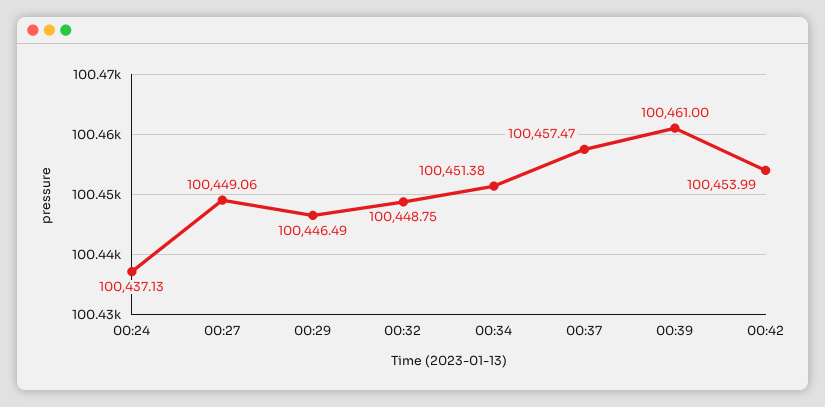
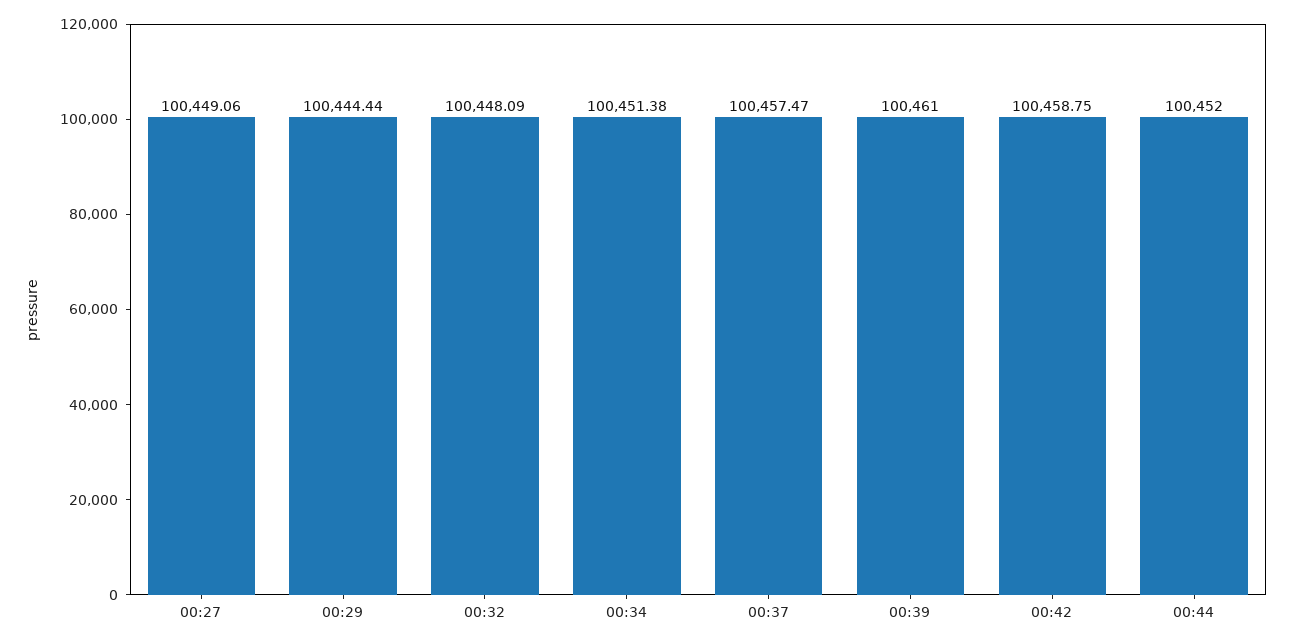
00:24: 100437.13 -> none
00:29: 100446.49 -> 100444.44
00:32: 100448.75 -> 100448.09
00:42: 100453.99 -> 100458.75
00:44: none -> 100452

